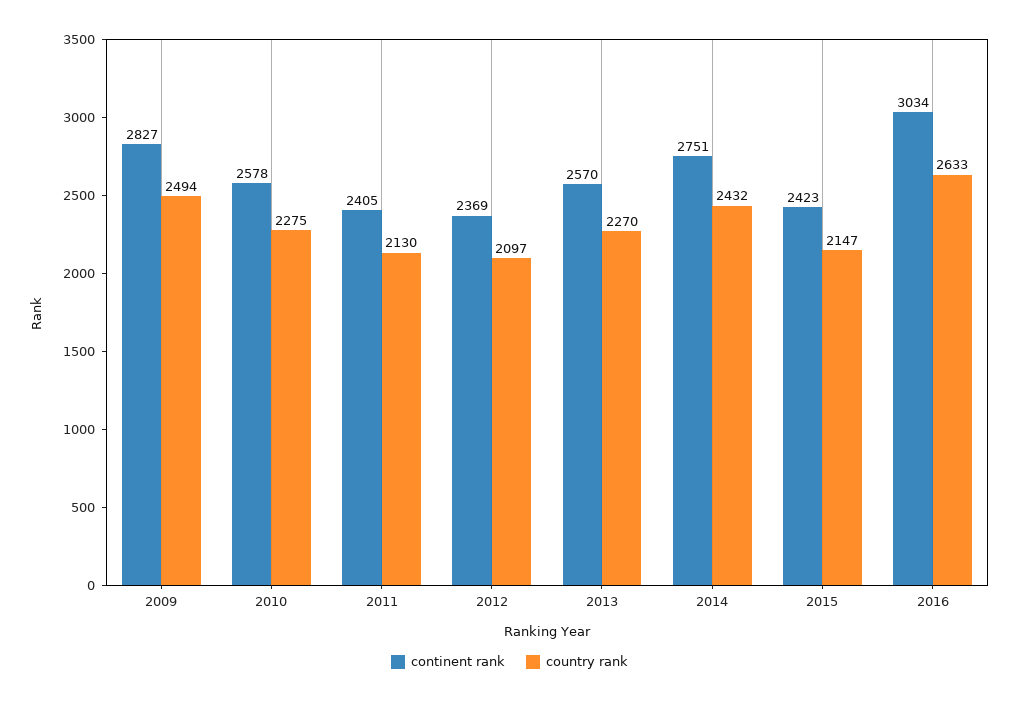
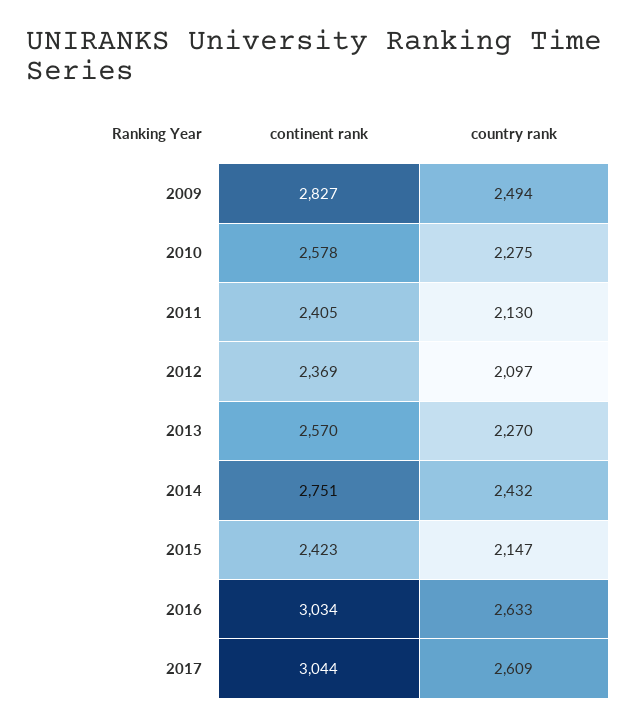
continent rank, 2017: none -> 3044
country rank, 2017: none -> 2609

